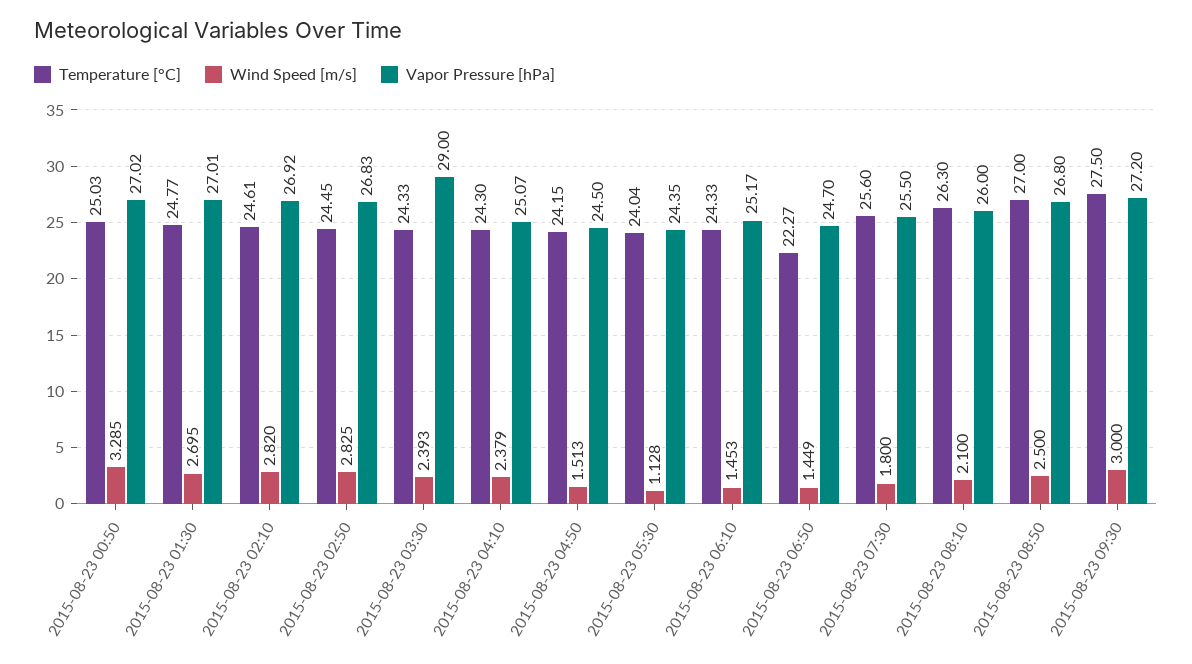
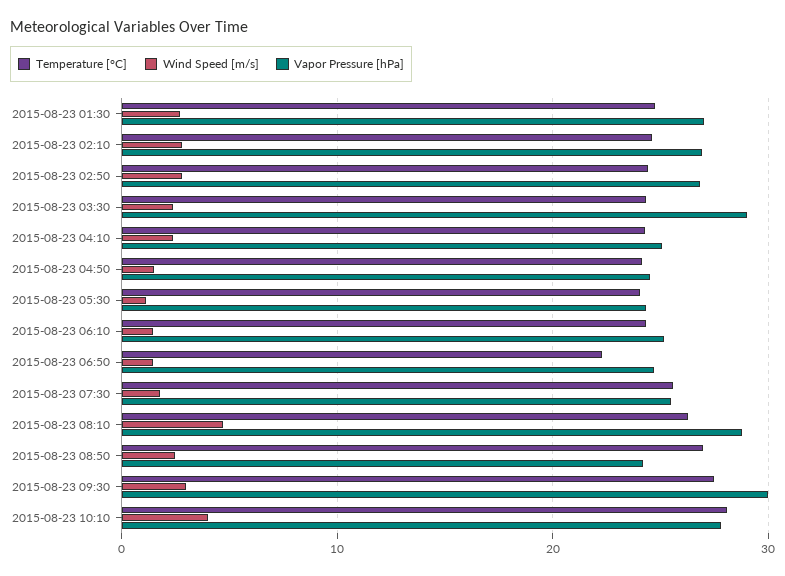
Temperature [°C], 2015-08-23 00:50: 25.03 -> none
Wind Speed [m/s], 2015-08-23 00:50: 3.285 -> none
Vapor Pressure [hPa], 2015-08-23 00:50: 27.02 -> none
Wind Speed [m/s], 2015-08-23 08:10: 2.1 -> 5
Vapor Pressure [hPa], 2015-08-23 08:10: 26 -> 29
Vapor Pressure [hPa], 2015-08-23 08:50: 26.8 -> 24
Vapor Pressure [hPa], 2015-08-23 09:30: 27.2 -> 30
Temperature [°C], 2015-08-23 10:10: none -> 28
Wind Speed [m/s], 2015-08-23 10:10: none -> 4
Vapor Pressure [hPa], 2015-08-23 10:10: none -> 28

